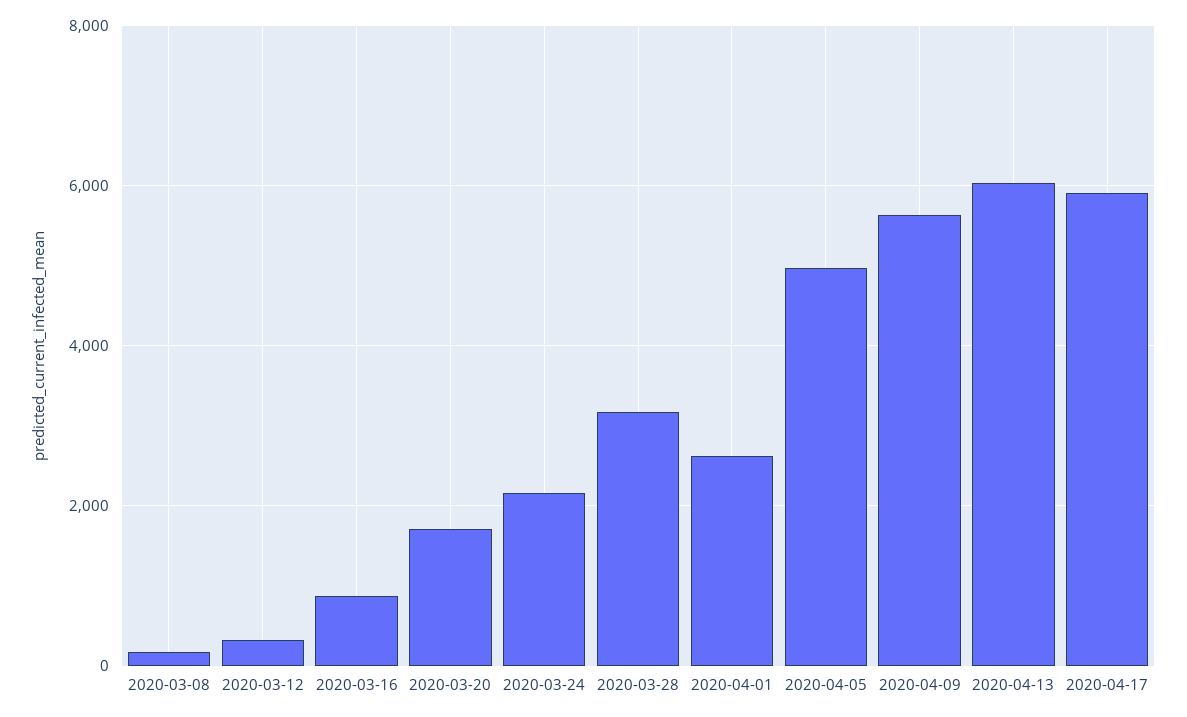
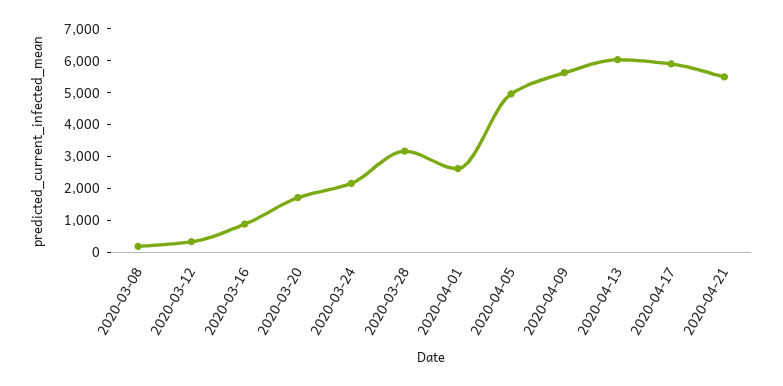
2020-04-21: none -> 5500

